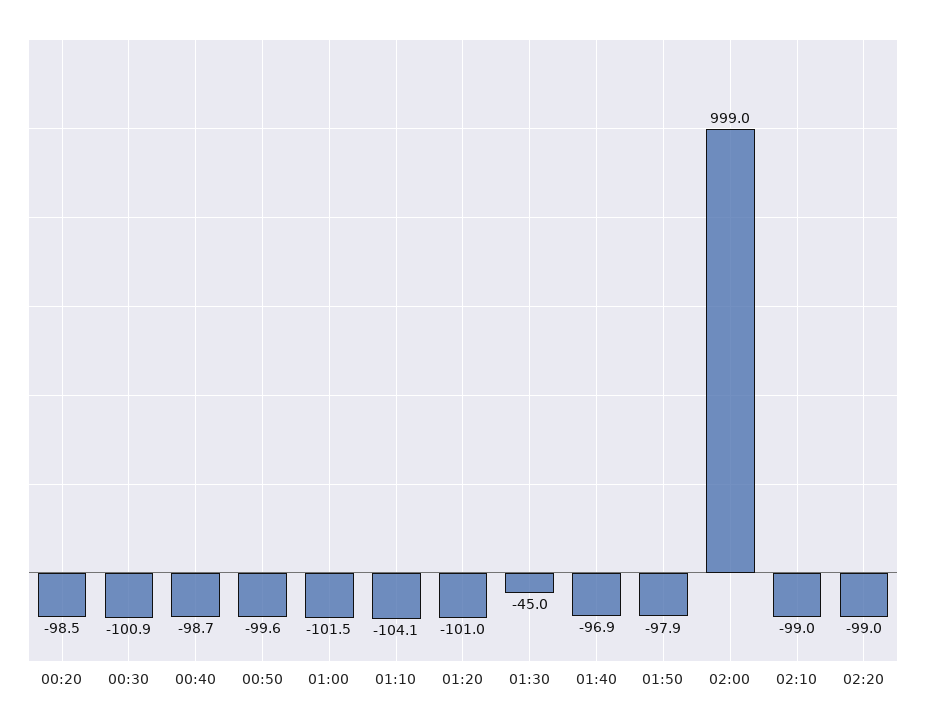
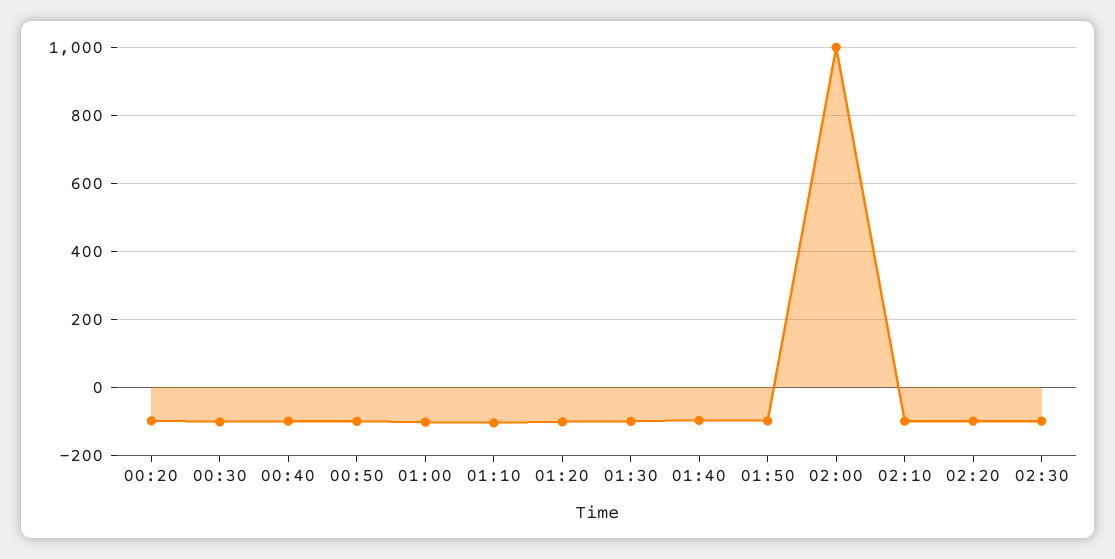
01:30: -45 -> -100
02:30: none -> -100

